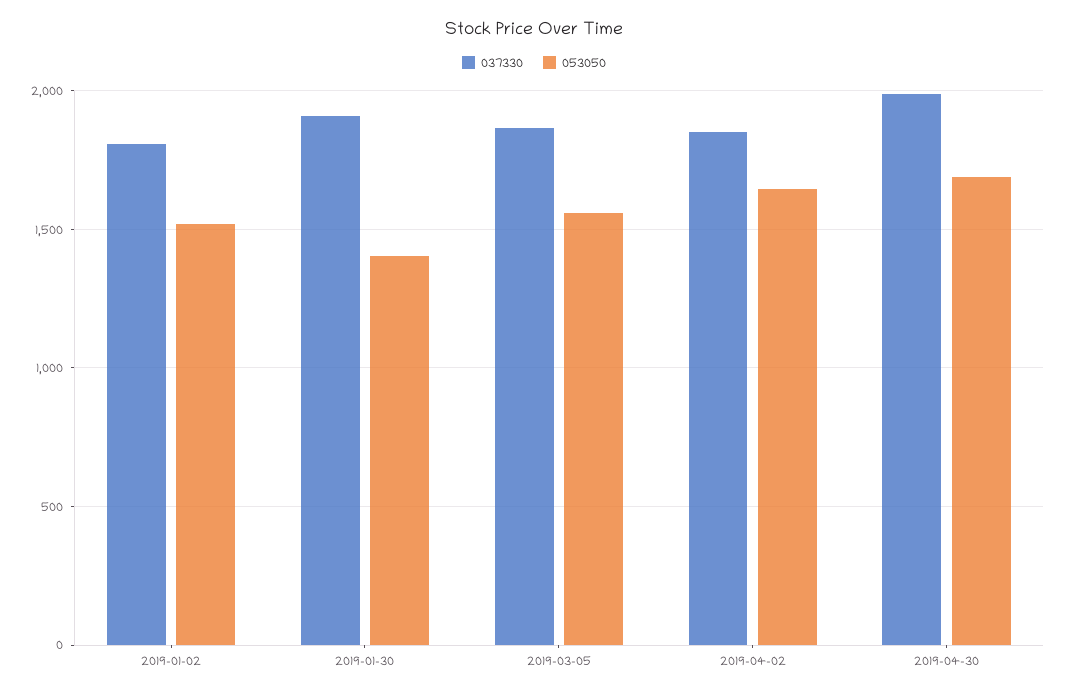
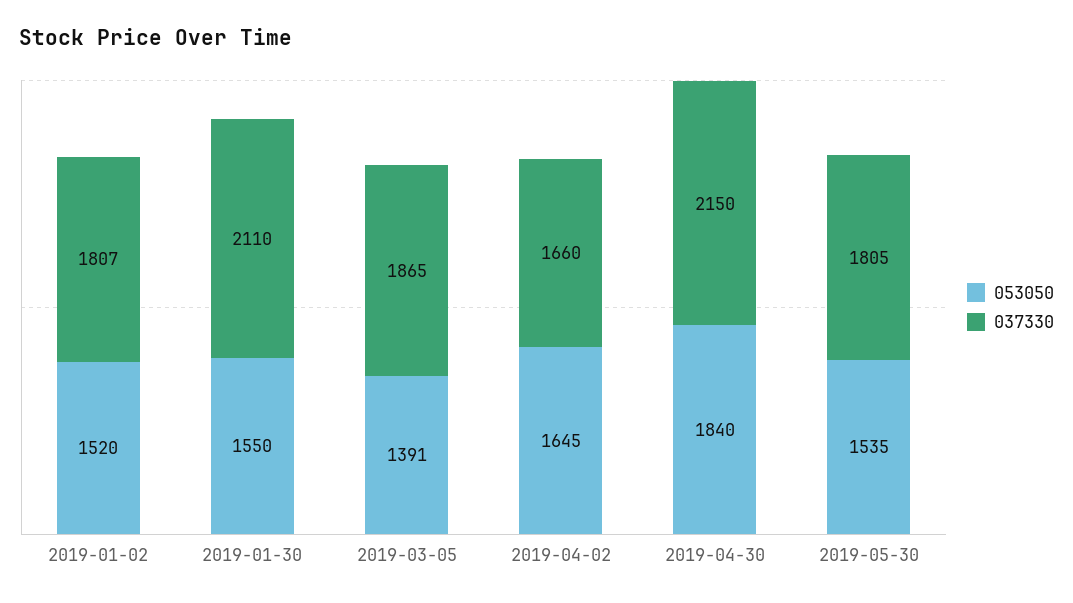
037330, 2019-01-30: 1900 -> 2110
053050, 2019-01-30: 1400 -> 1550
053050, 2019-03-05: 1550 -> 1391
037330, 2019-04-02: 1850 -> 1660
037330, 2019-04-30: 2000 -> 2150
053050, 2019-04-30: 1700 -> 1840
053050, 2019-05-30: none -> 1535
037330, 2019-05-30: none -> 1805

